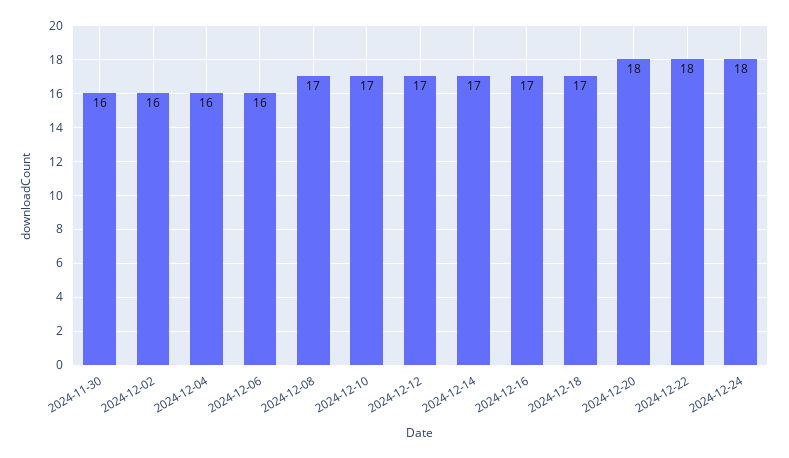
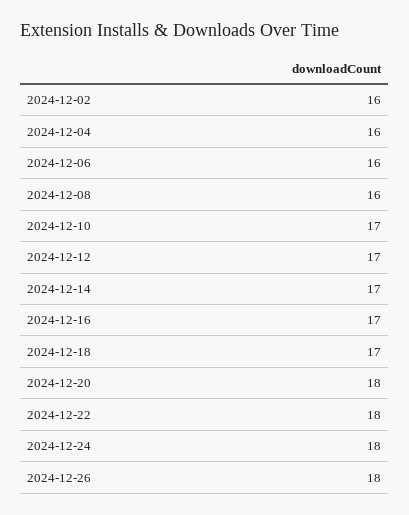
2024-11-30: 16 -> none
2024-12-08: 17 -> 16
2024-12-26: none -> 18

